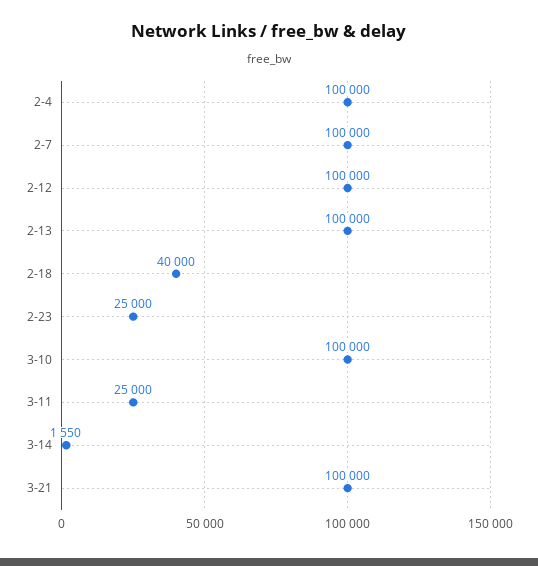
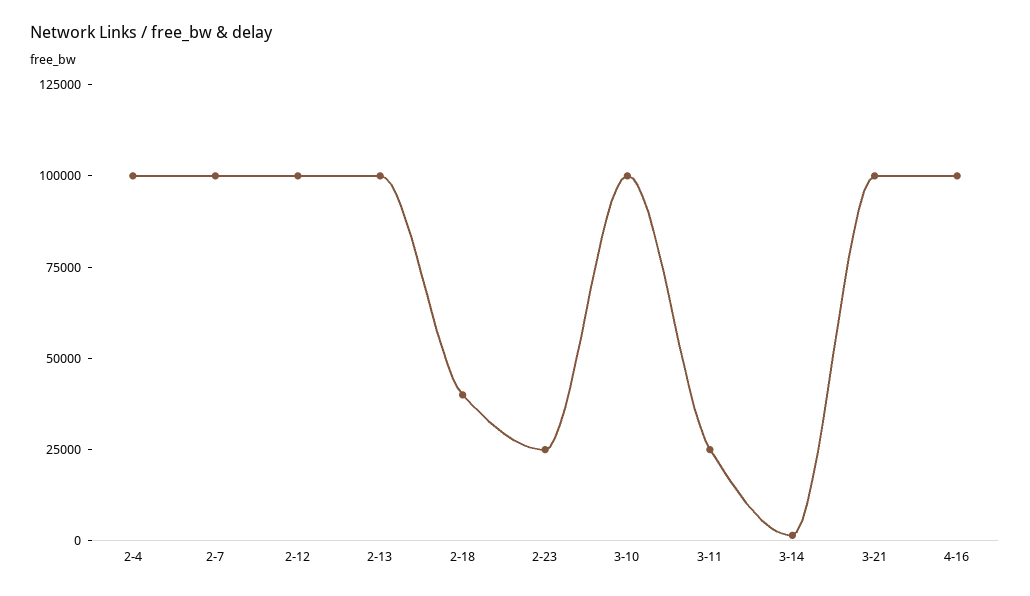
4-16: none -> 100000

